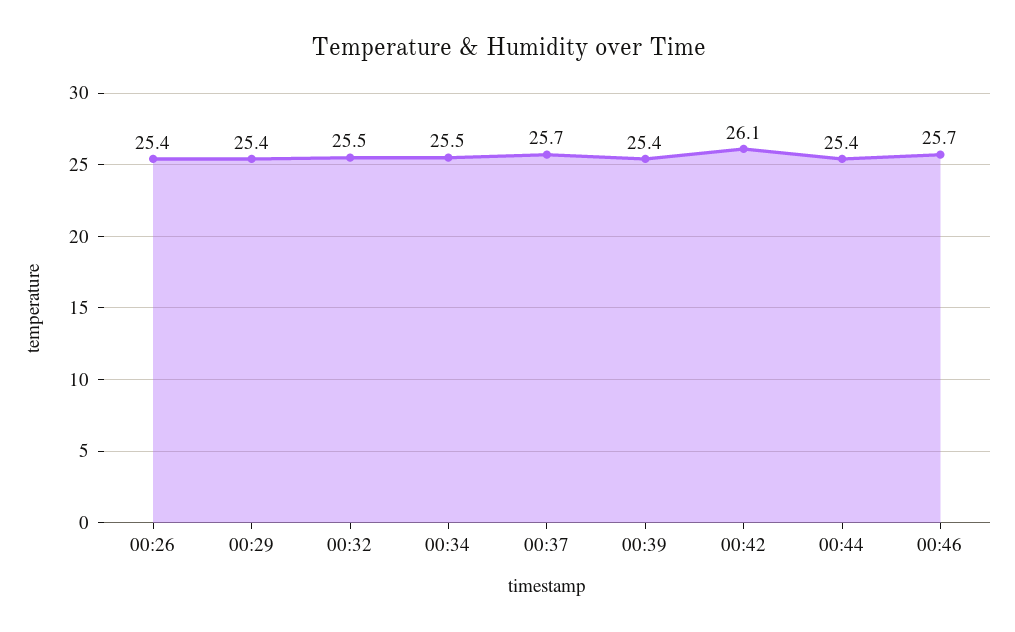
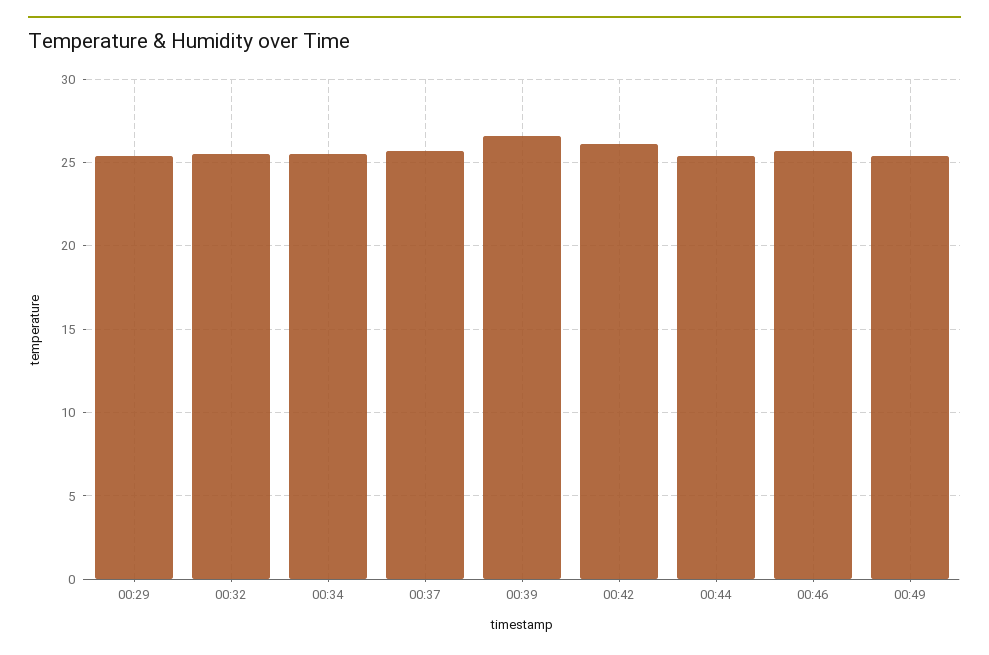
00:26: 25.4 -> none
00:39: 25.4 -> 26.5
00:49: none -> 25.5

